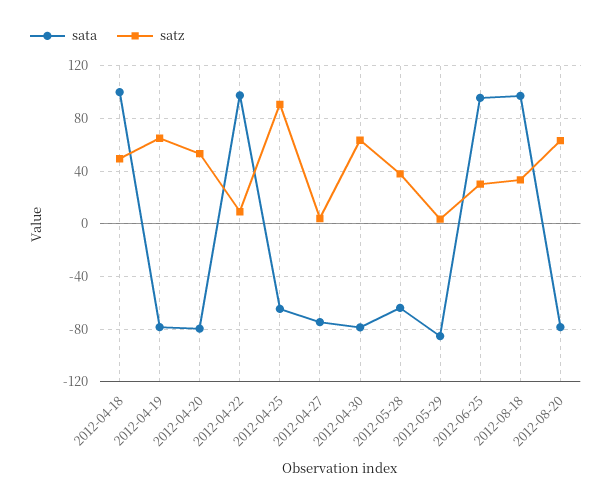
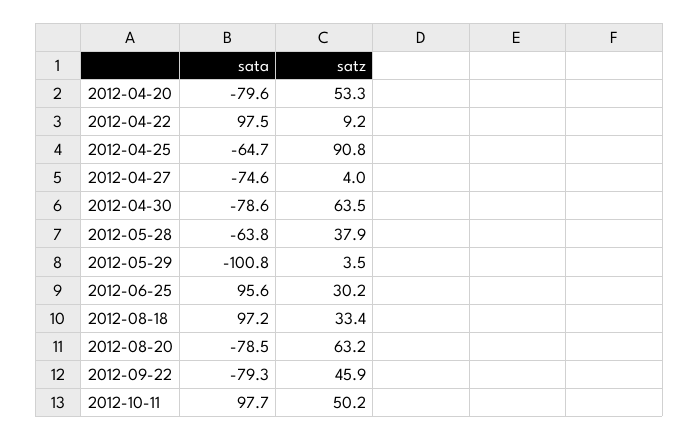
sata, 2012-04-18: 100 -> none
satz, 2012-04-18: 50 -> none
sata, 2012-04-19: -80 -> none
satz, 2012-04-19: 65 -> none
sata, 2012-05-29: -85 -> -100.8
sata, 2012-09-22: none -> -79.3
satz, 2012-09-22: none -> 45.9
sata, 2012-10-11: none -> 97.7
satz, 2012-10-11: none -> 50.2

